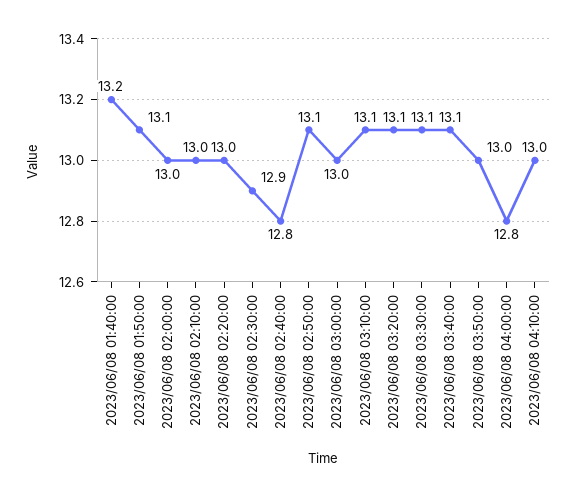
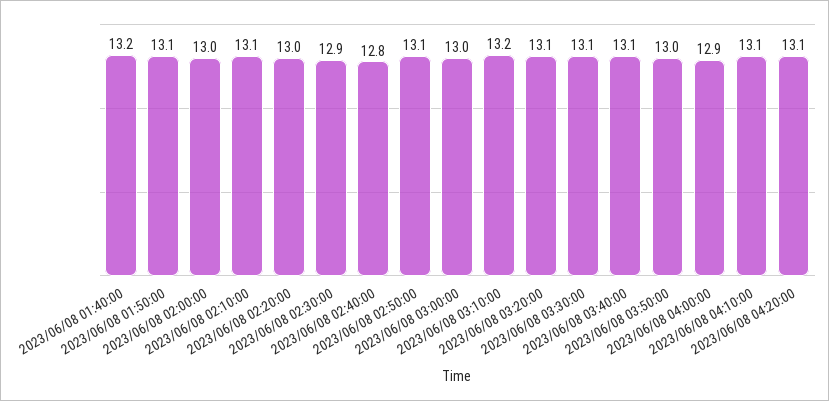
2023/06/08 02:10:00: 13 -> 13.1
2023/06/08 03:10:00: 13.1 -> 13.2
2023/06/08 04:00:00: 12.8 -> 12.9
2023/06/08 04:10:00: 13 -> 13.1
2023/06/08 04:20:00: none -> 13.1

